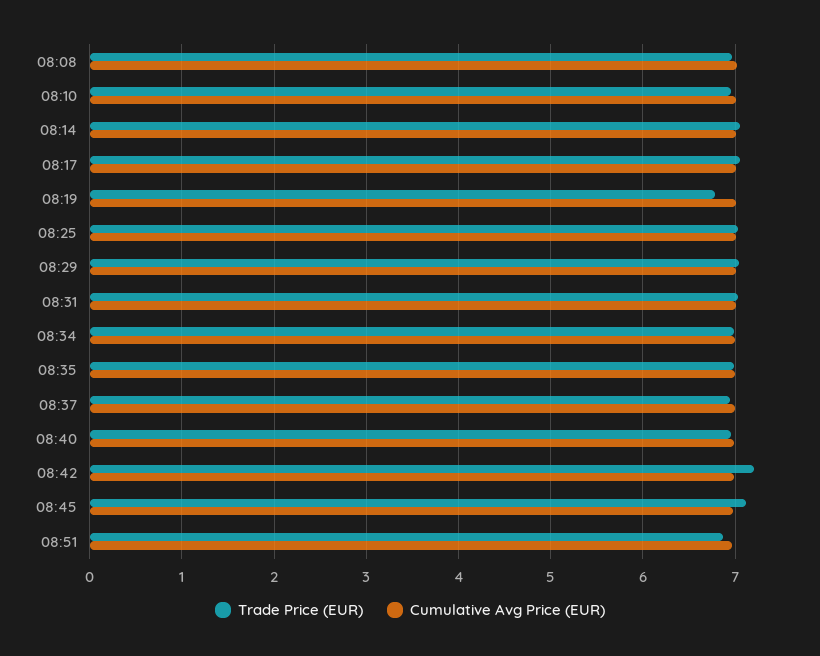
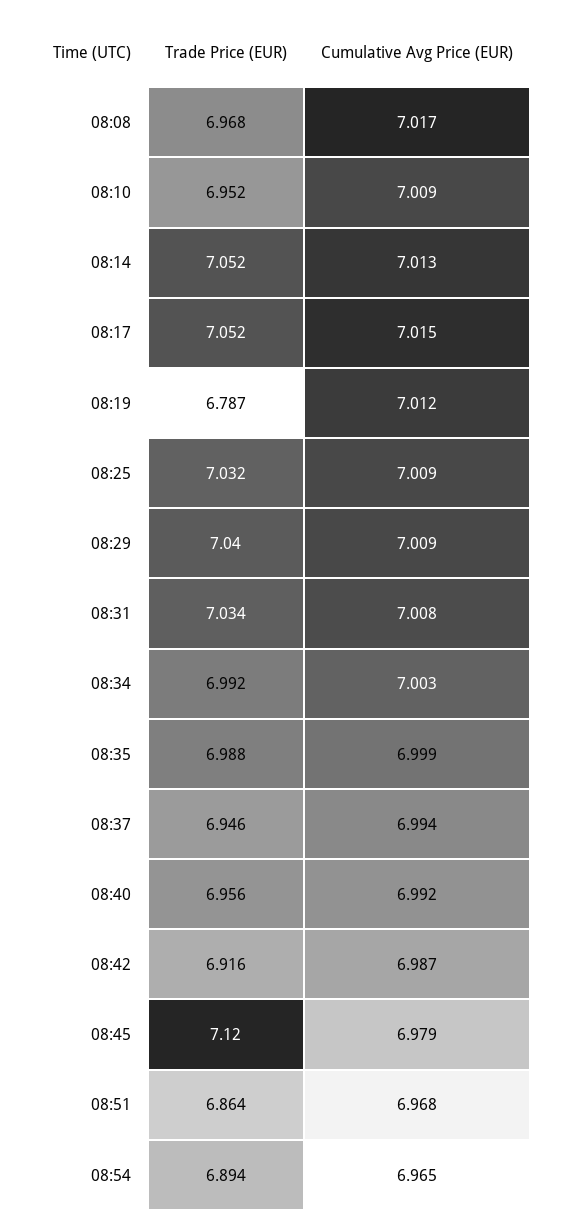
Trade Price (EUR), 08:42: 7.2 -> 6.916
Trade Price (EUR), 08:54: none -> 6.894
Cumulative Avg Price (EUR), 08:54: none -> 6.965

